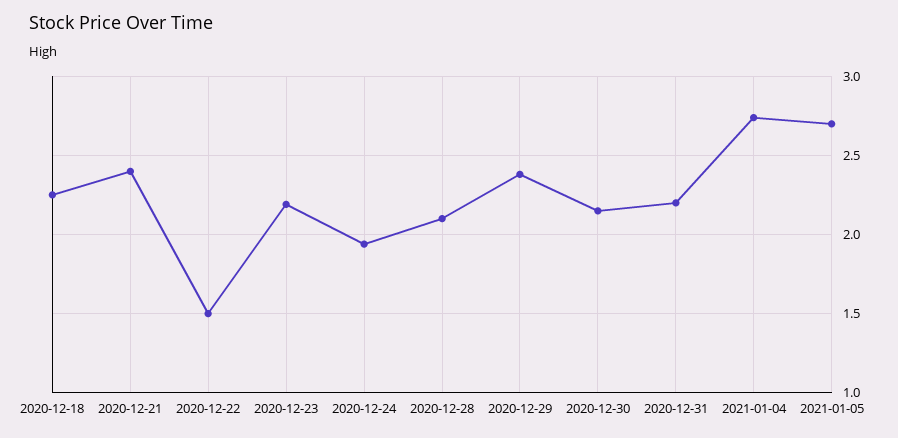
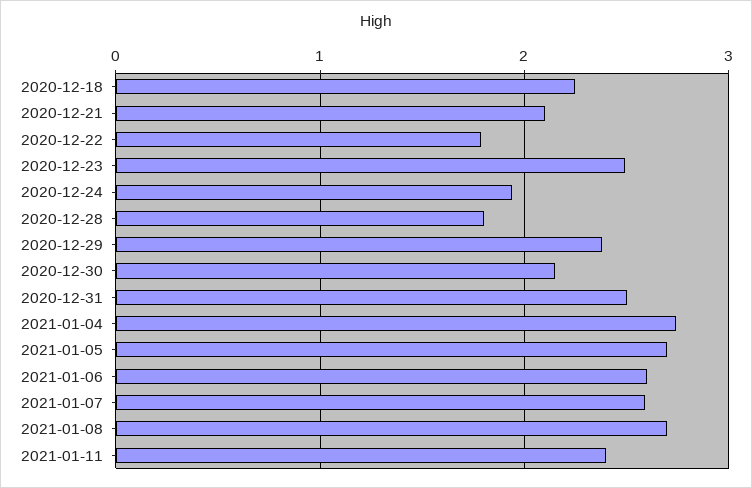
2020-12-21: 2.4 -> 2.1
2020-12-22: 1.5 -> 1.8
2020-12-23: 2.2 -> 2.5
2020-12-28: 2.1 -> 1.8
2020-12-31: 2.2 -> 2.5
2021-01-06: none -> 2.6
2021-01-07: none -> 2.6
2021-01-08: none -> 2.7
2021-01-11: none -> 2.4

